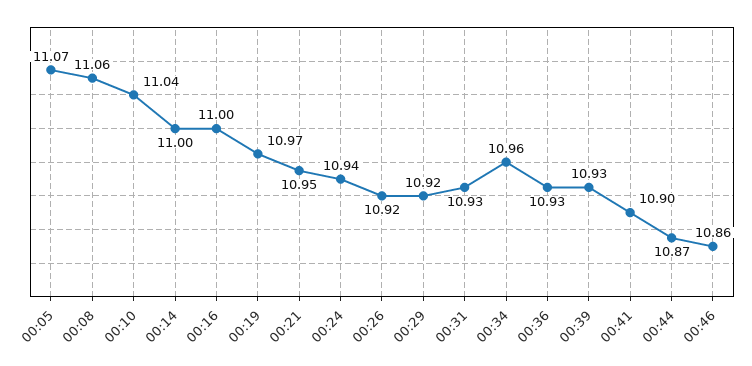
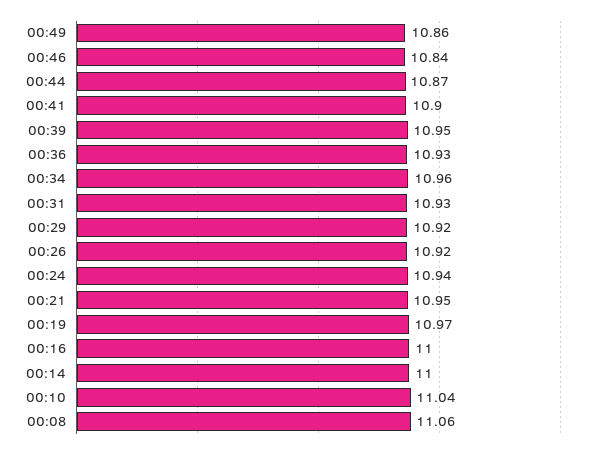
00:05: 11.07 -> none
00:39: 10.93 -> 10.95
00:46: 10.86 -> 10.84
00:49: none -> 10.86

